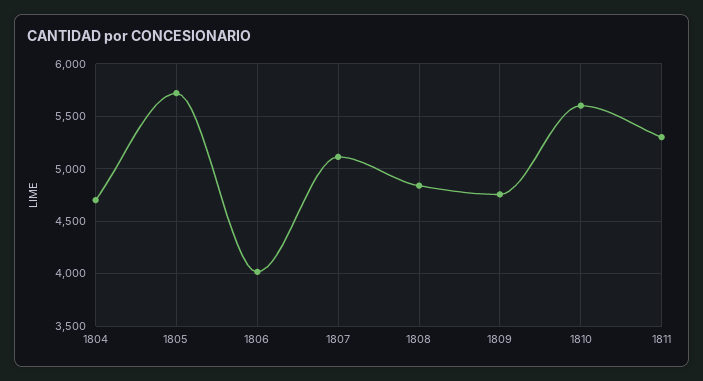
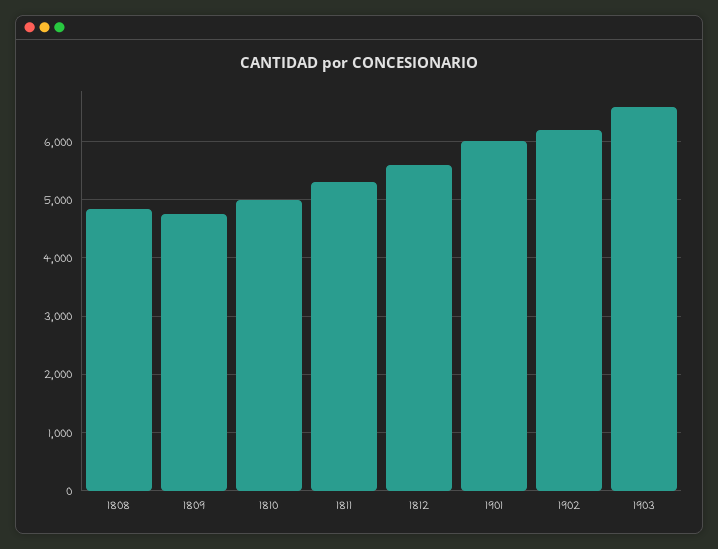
1804: 4700 -> none
1805: 5700 -> none
1806: 4000 -> none
1807: 5100 -> none
1810: 5600 -> 5000
1812: none -> 5600
1901: none -> 6000
1902: none -> 6200
1903: none -> 6600

